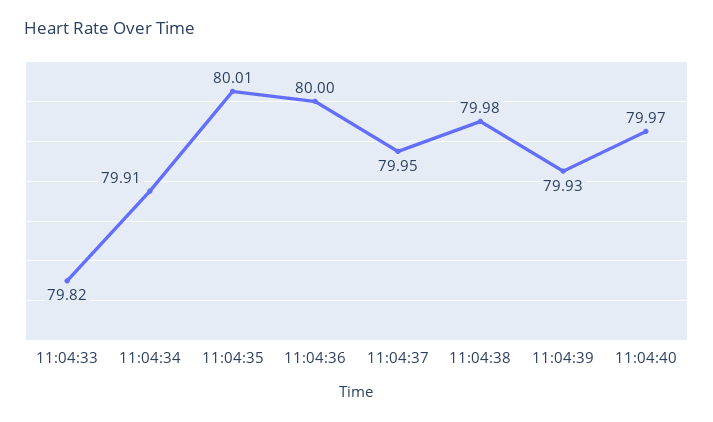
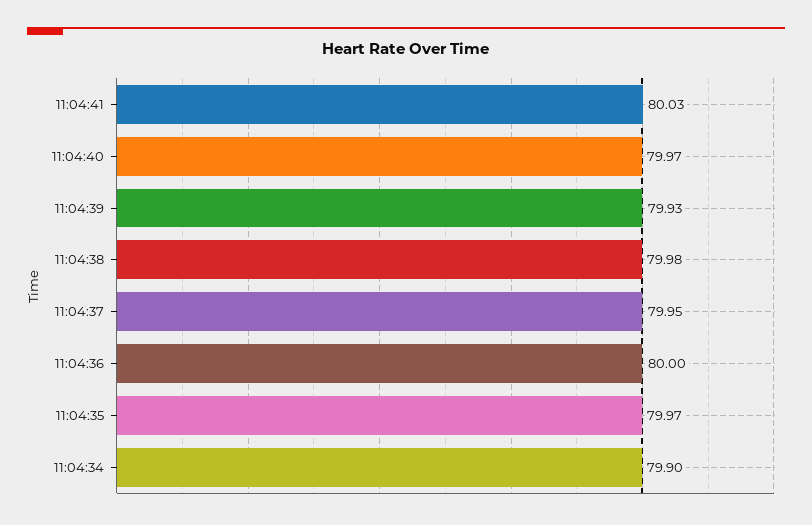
11:04:33: 79.82 -> none
11:04:34: 79.91 -> 79.9
11:04:35: 80.01 -> 79.97
11:04:41: none -> 80.03

